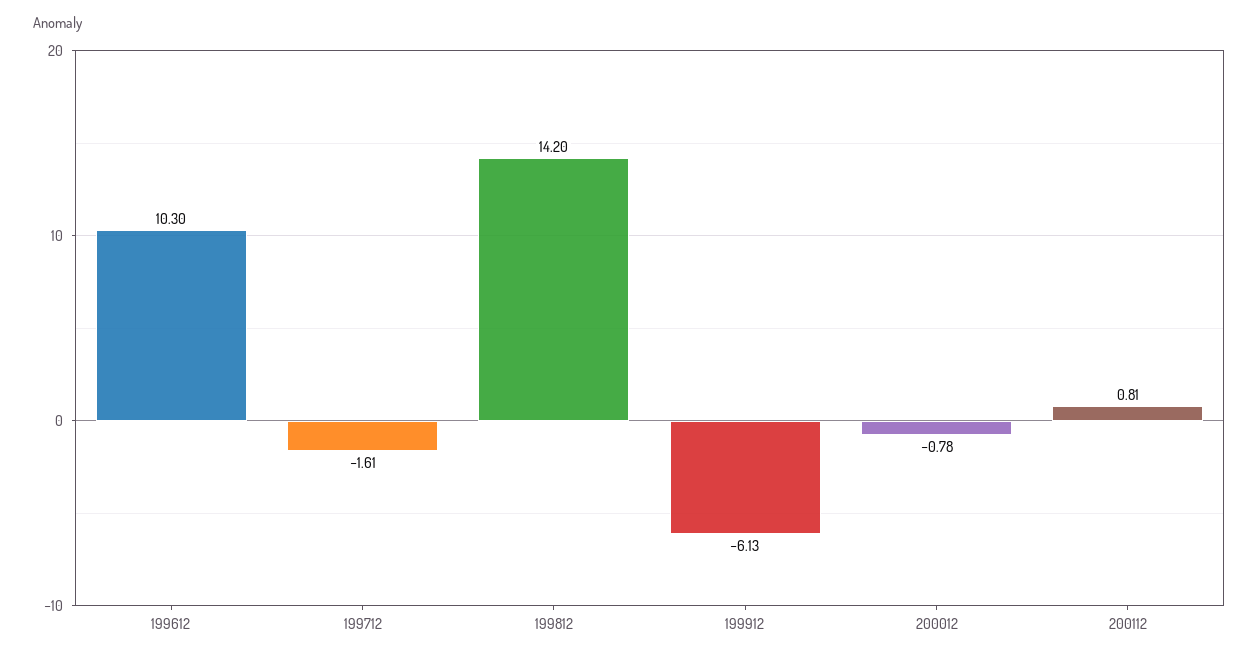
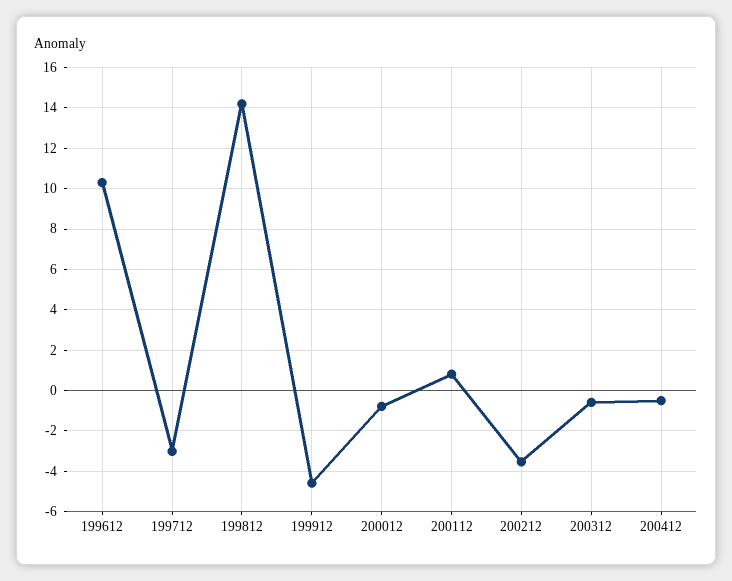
199712: -1.61 -> -3
199912: -6.13 -> -4.5
200212: none -> -3.5
200312: none -> -0.5
200412: none -> -0.5

